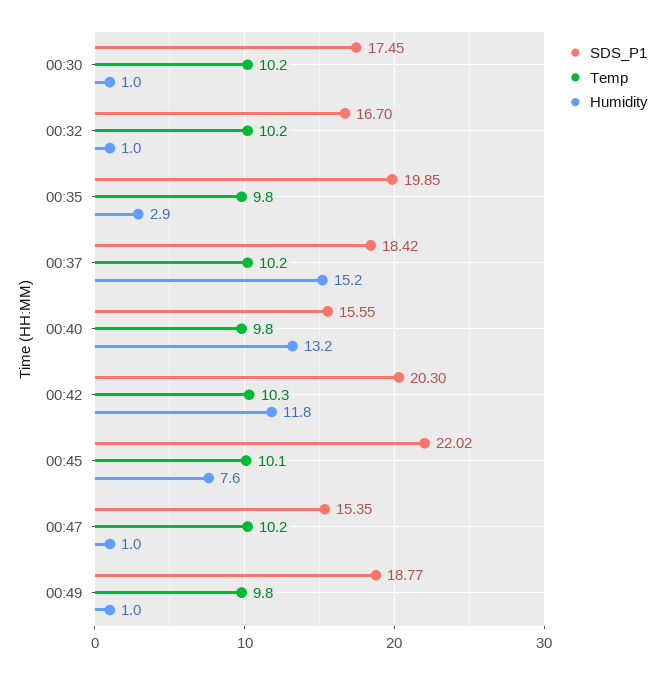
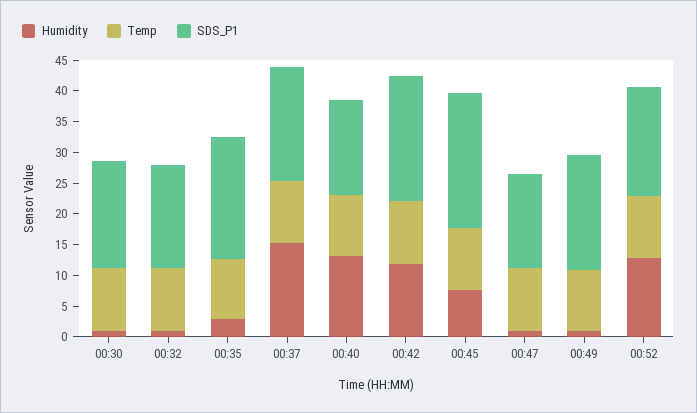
Humidity, 00:52: none -> 12.5
Temp, 00:52: none -> 10
SDS_P1, 00:52: none -> 17.5

